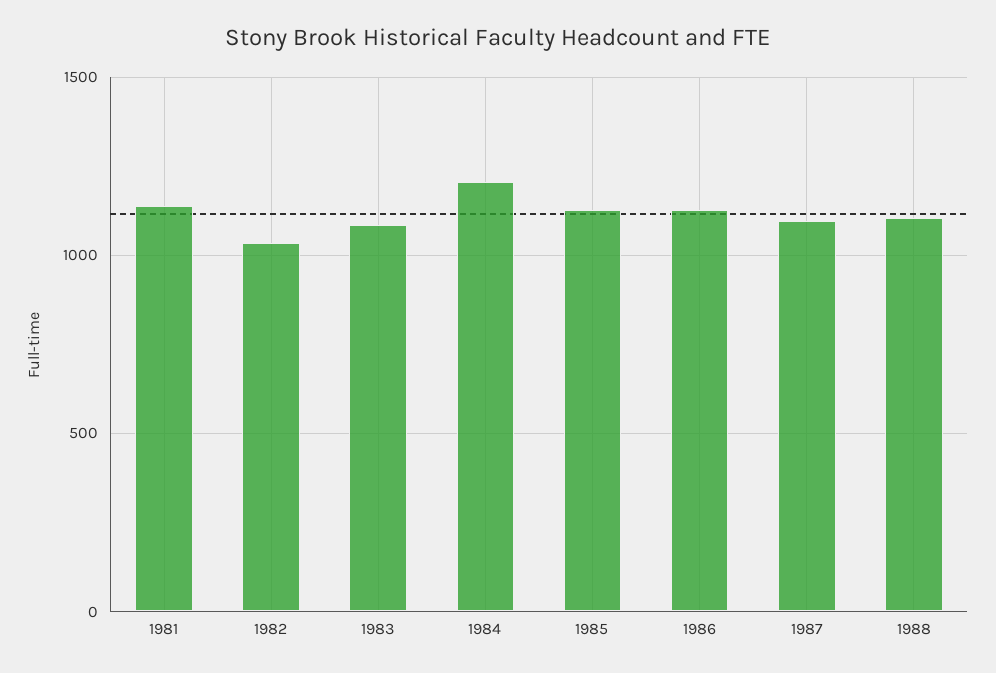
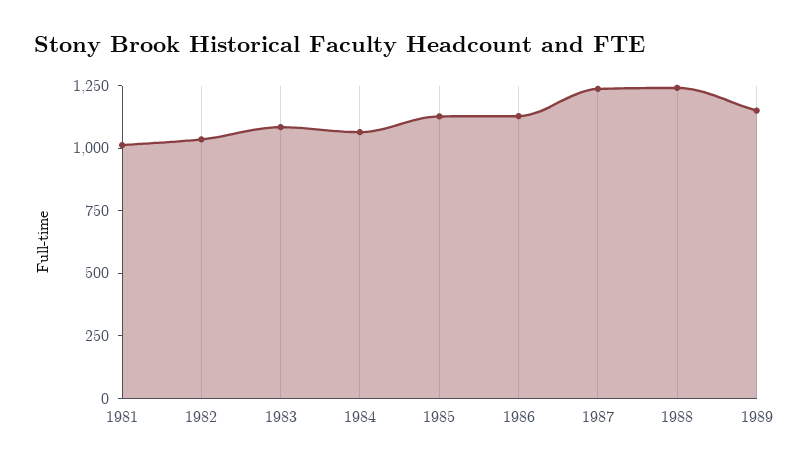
1981: 1150 -> 1000
1984: 1200 -> 1050
1987: 1100 -> 1250
1988: 1100 -> 1250
1989: none -> 1150

